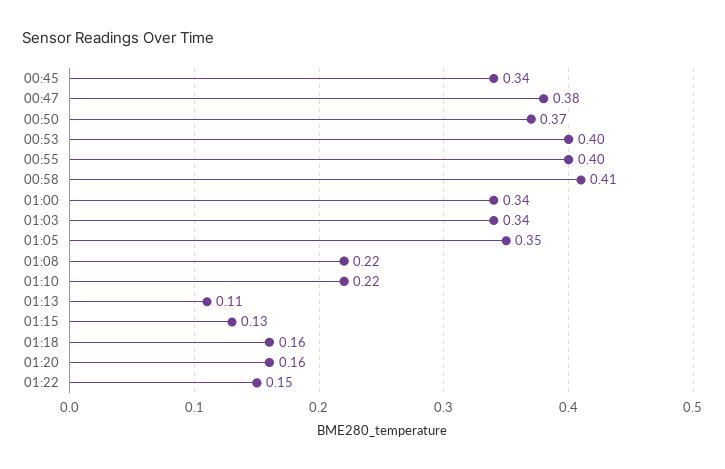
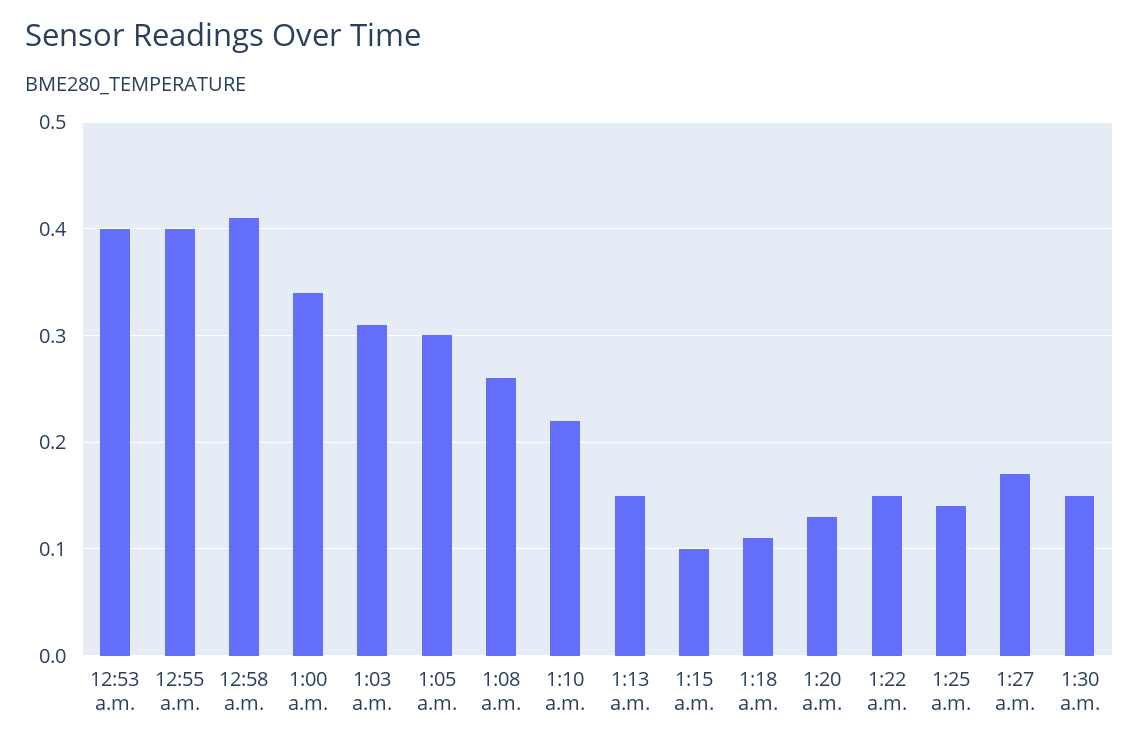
00:45: 0.34 -> none
00:47: 0.38 -> none
00:50: 0.37 -> none
01:03: 0.34 -> 0.31
01:05: 0.35 -> 0.3
01:08: 0.22 -> 0.26
01:13: 0.11 -> 0.15
01:15: 0.13 -> 0.1
01:18: 0.16 -> 0.11
01:20: 0.16 -> 0.13
1:25 a.m.: none -> 0.14
1:27 a.m.: none -> 0.17
1:30 a.m.: none -> 0.15

